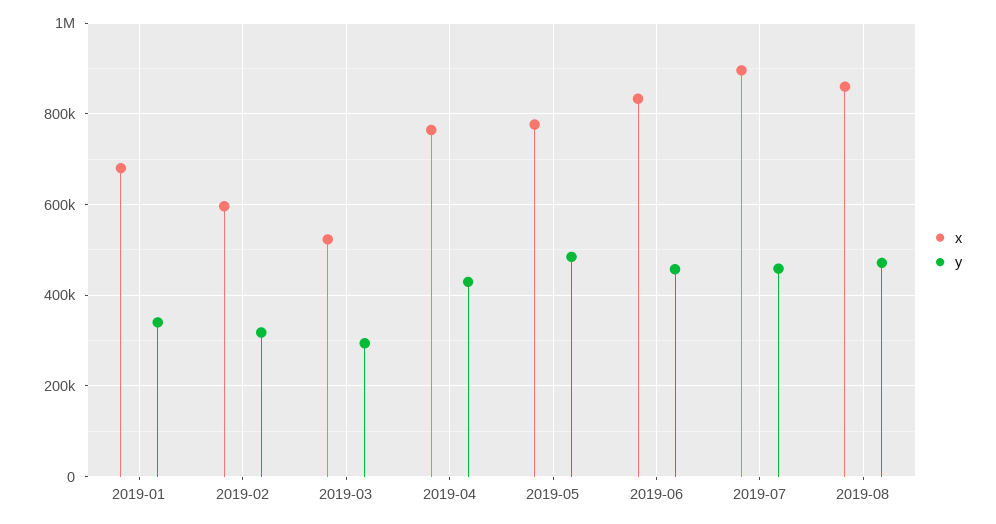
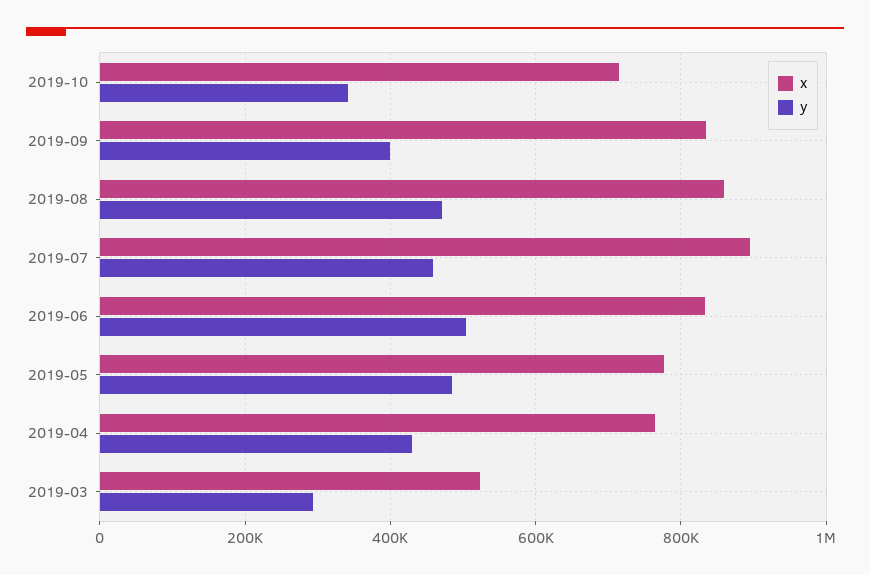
x, 2019-01: 680000 -> none
y, 2019-01: 340000 -> none
x, 2019-02: 600000 -> none
y, 2019-02: 320000 -> none
y, 2019-06: 460000 -> 500000
x, 2019-10: none -> 720000
y, 2019-10: none -> 340000
x, 2019-09: none -> 840000
y, 2019-09: none -> 400000

